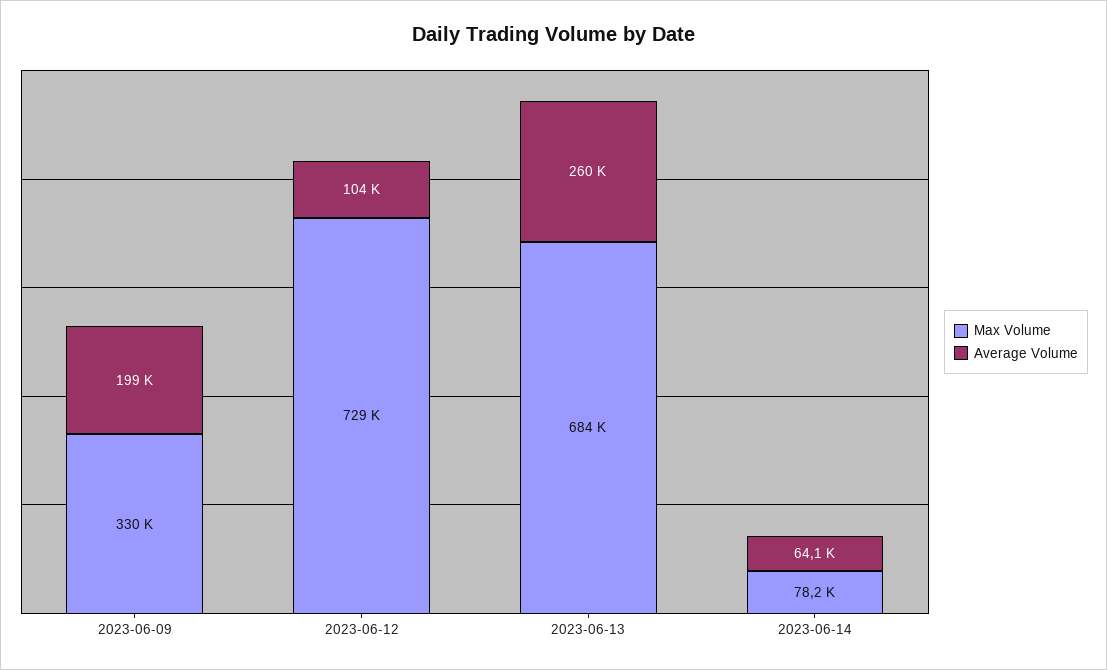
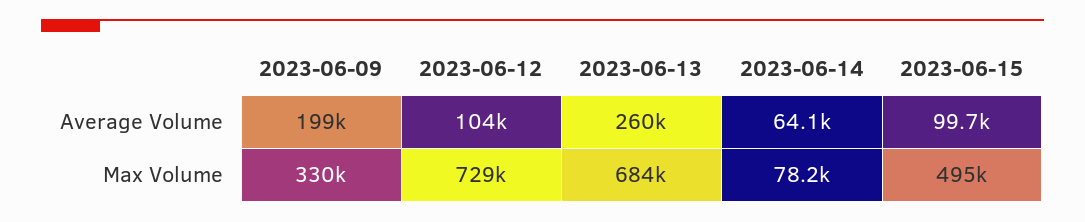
Average Volume, 2023-06-15: none -> 99700
Max Volume, 2023-06-15: none -> 495000

